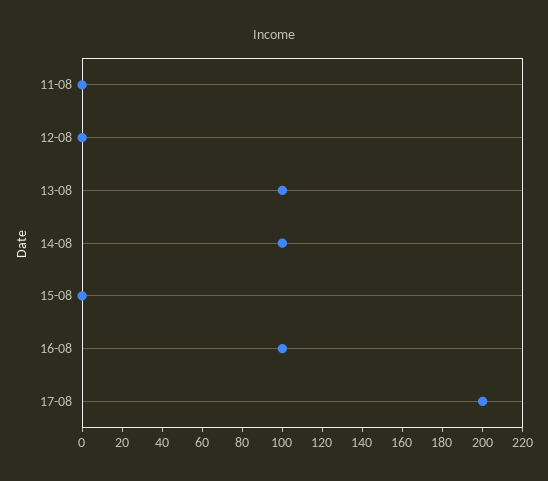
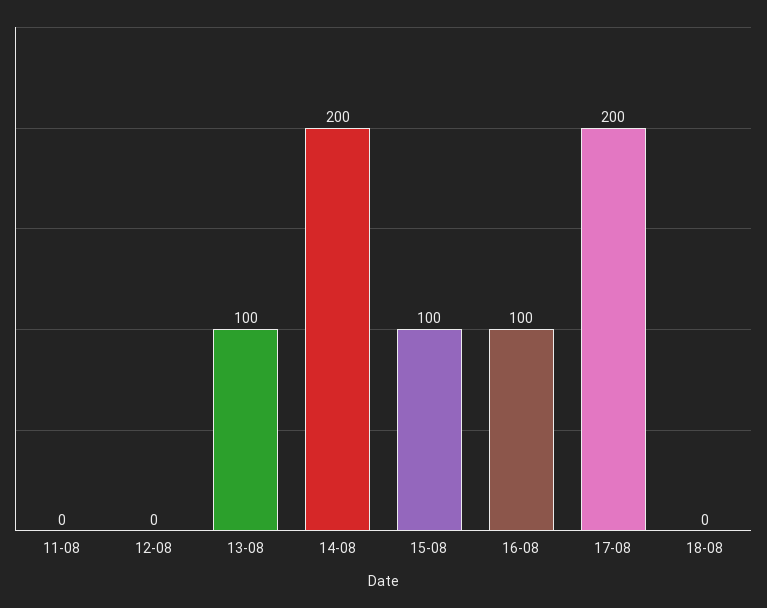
14-08: 100 -> 200
15-08: 0 -> 100
18-08: none -> 0

